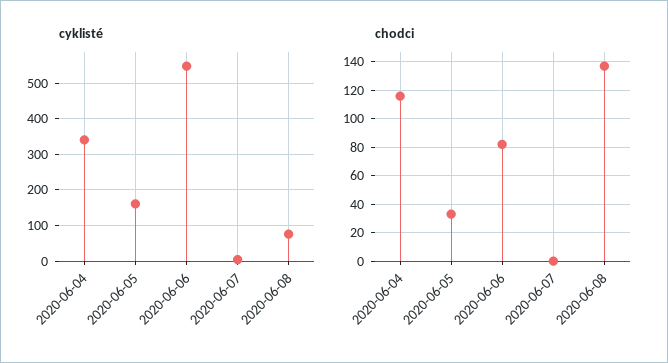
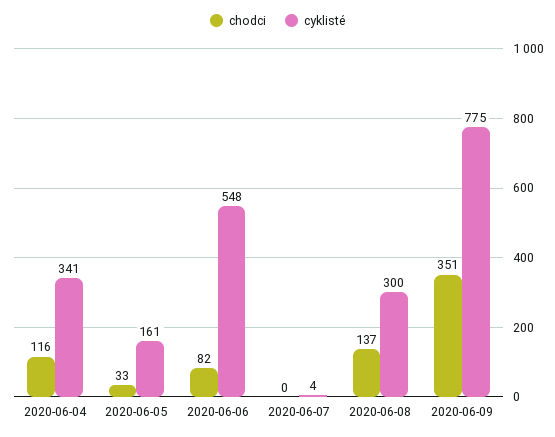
cyklisté, 2020-06-08: 80 -> 300
chodci, 2020-06-09: none -> 351
cyklisté, 2020-06-09: none -> 775

